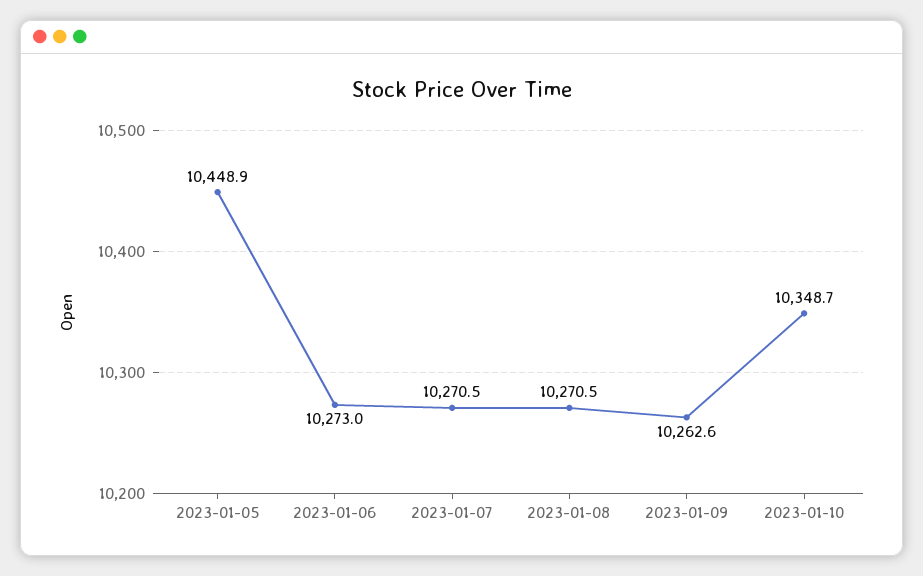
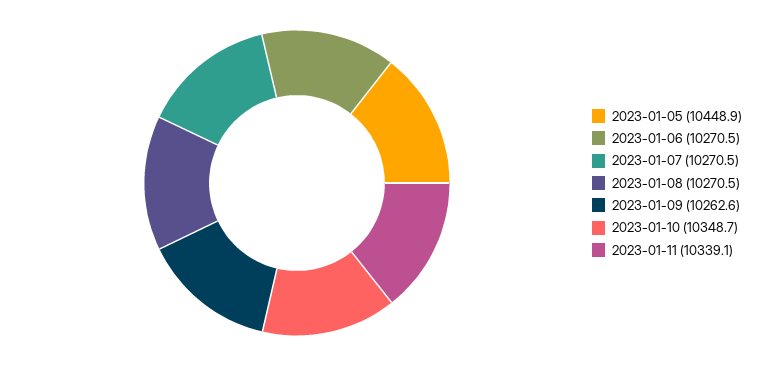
2023-01-06: 10273 -> 10270.5
2023-01-11: none -> 10339.1

